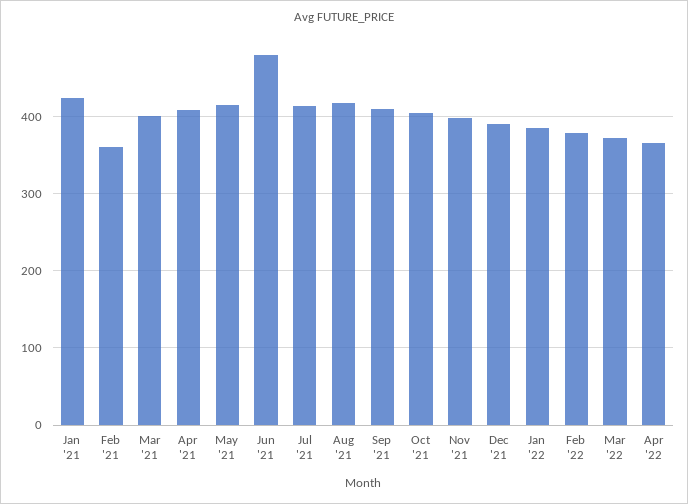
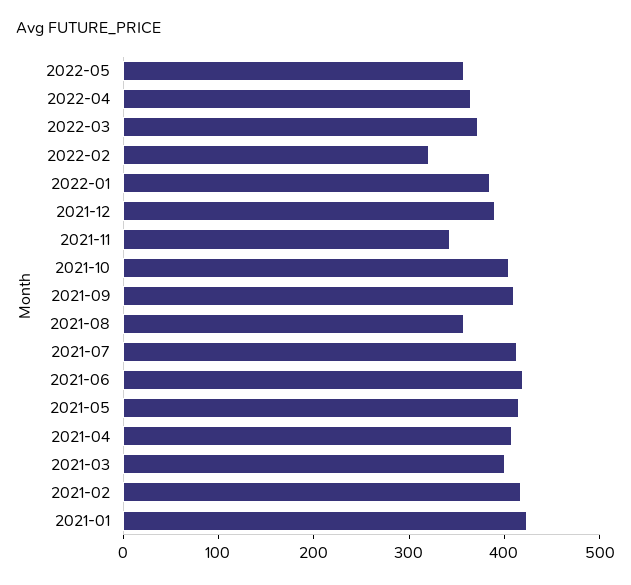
Feb '21: 360 -> 420
Jun '21: 480 -> 420
Aug '21: 420 -> 360
Nov '21: 400 -> 340
Feb '22: 380 -> 320
2022-05: none -> 360

